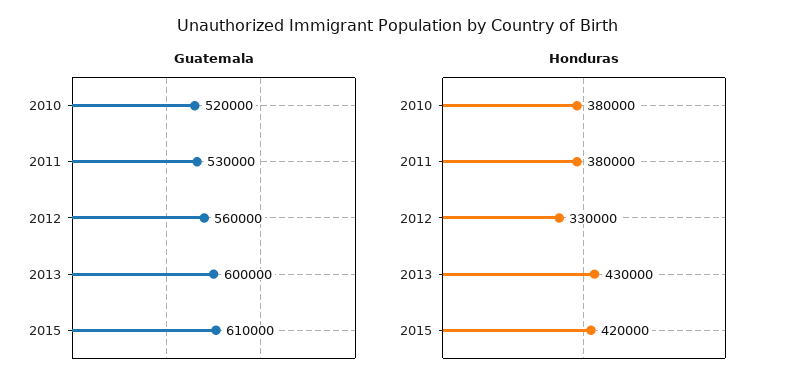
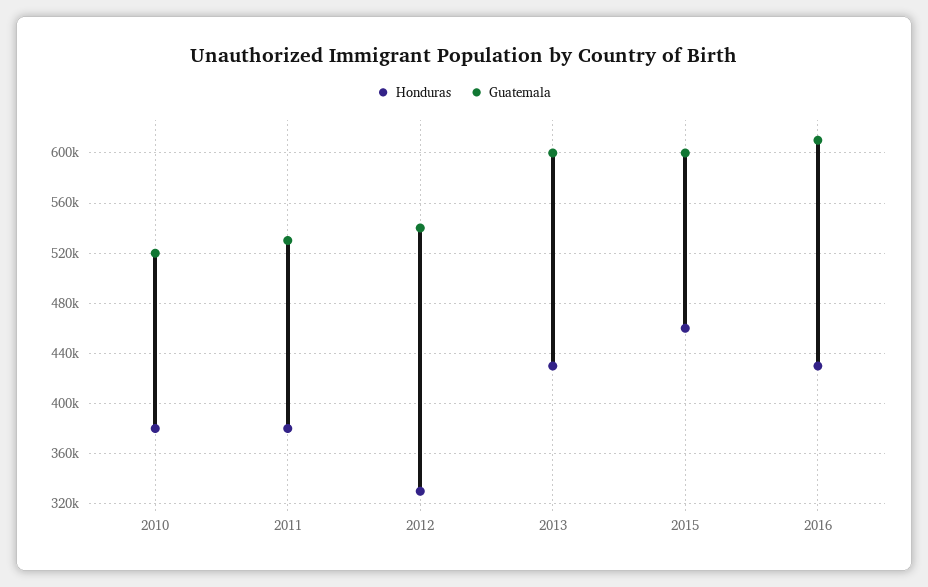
Guatemala, 2012: 560000 -> 540000
Guatemala, 2015: 610000 -> 600000
Honduras, 2015: 420000 -> 460000
Honduras, 2016: none -> 430000
Guatemala, 2016: none -> 610000

